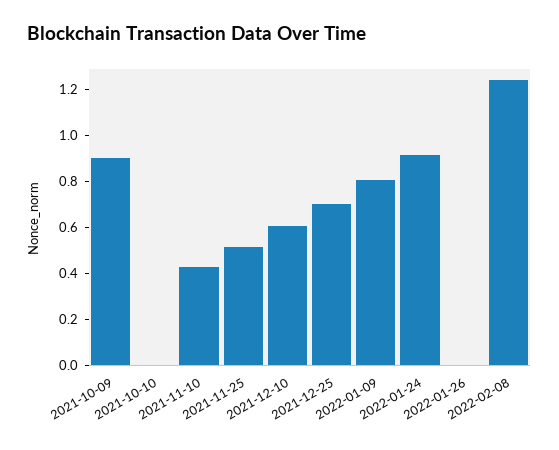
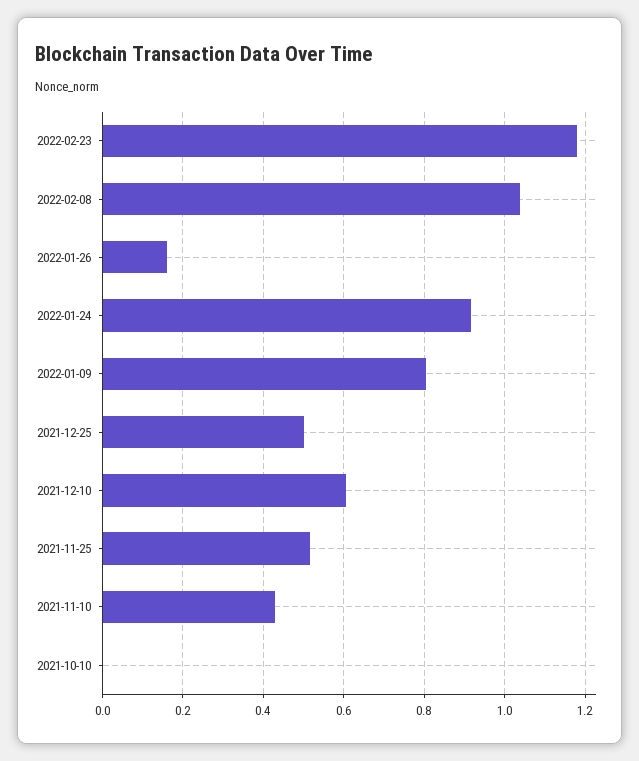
2021-10-09: 0.9 -> none
2021-12-25: 0.7 -> 0.5
2022-01-26: 0 -> 0.16
2022-02-08: 1.25 -> 1.04
2022-02-23: none -> 1.18

